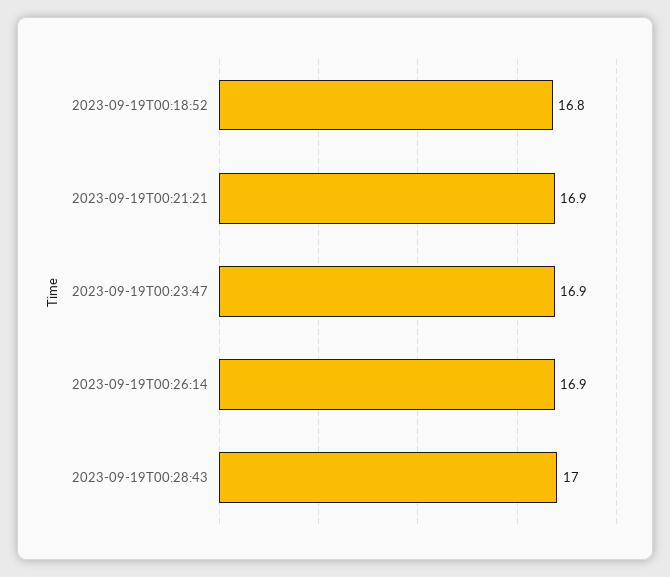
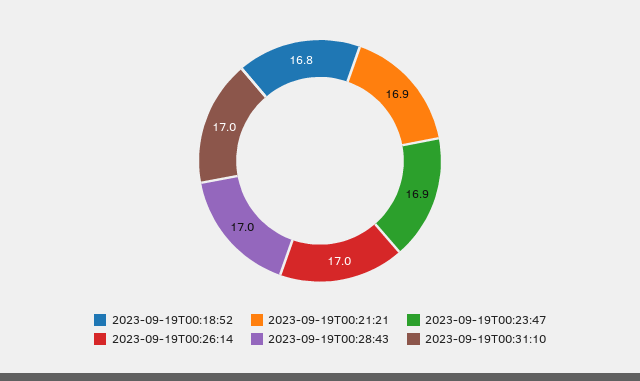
2023-09-19T00:26:14: 16.9 -> 17
2023-09-19T00:31:10: none -> 17

